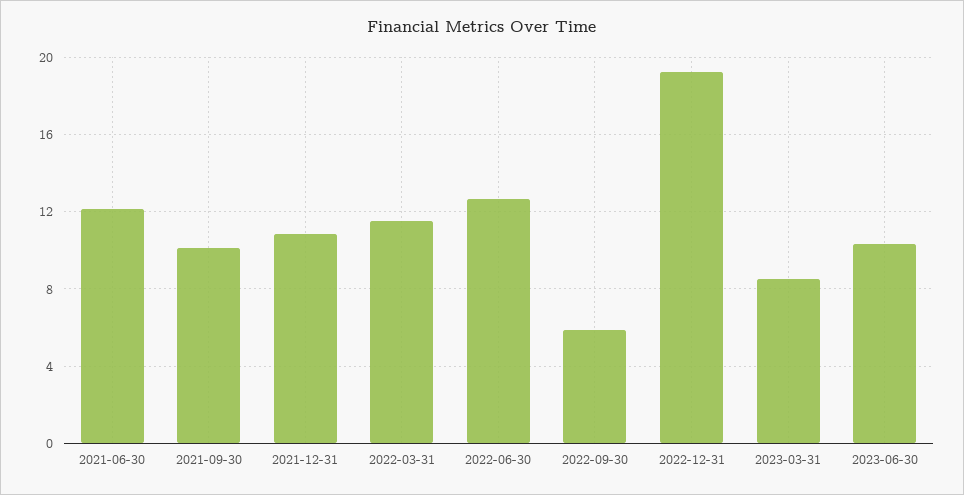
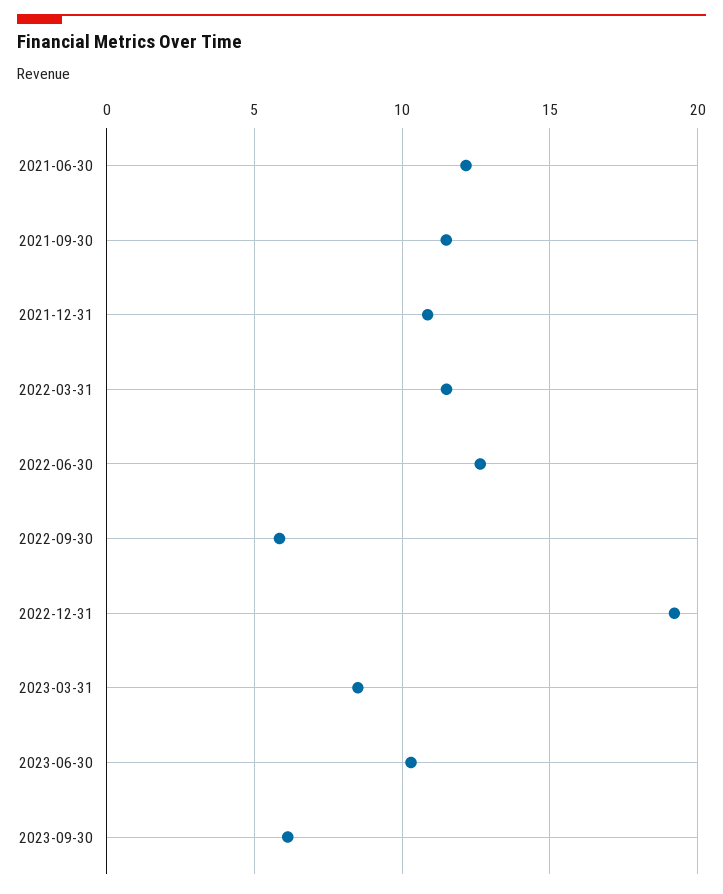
2021-09-30: 10 -> 11.5
2023-09-30: none -> 6

